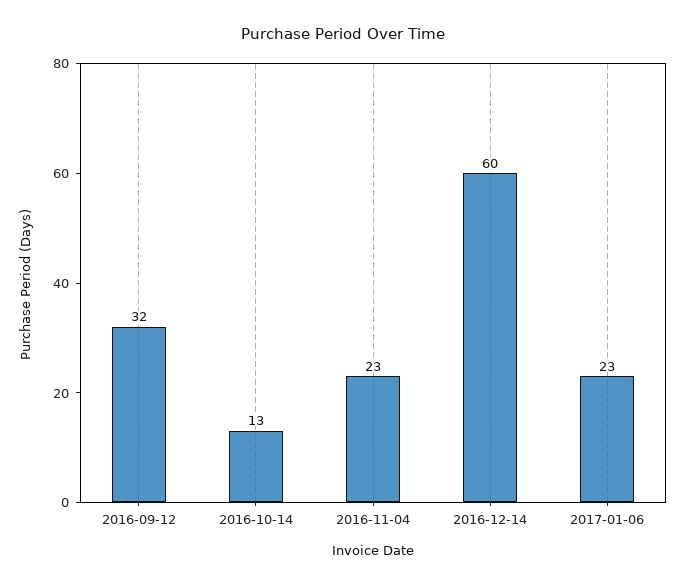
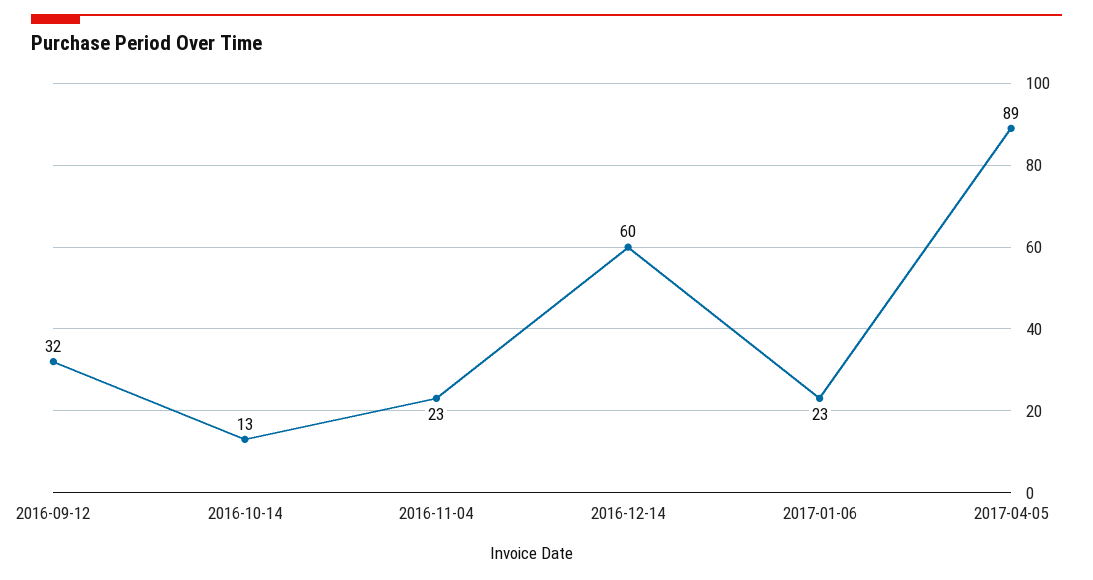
2017-04-05: none -> 89

